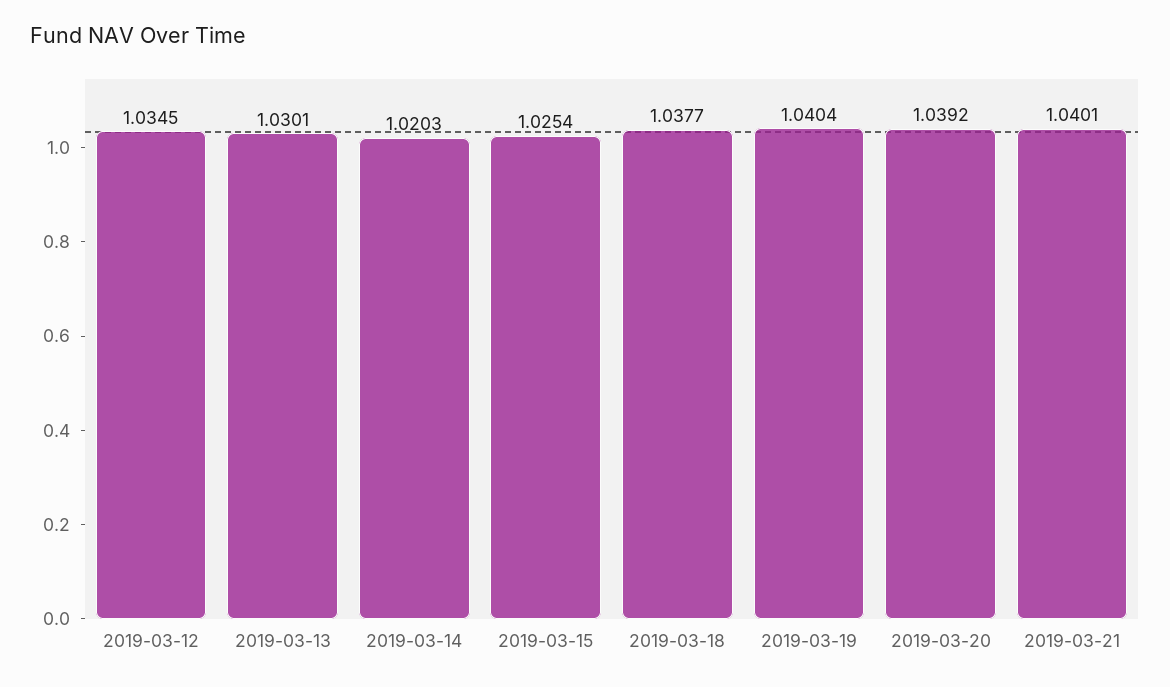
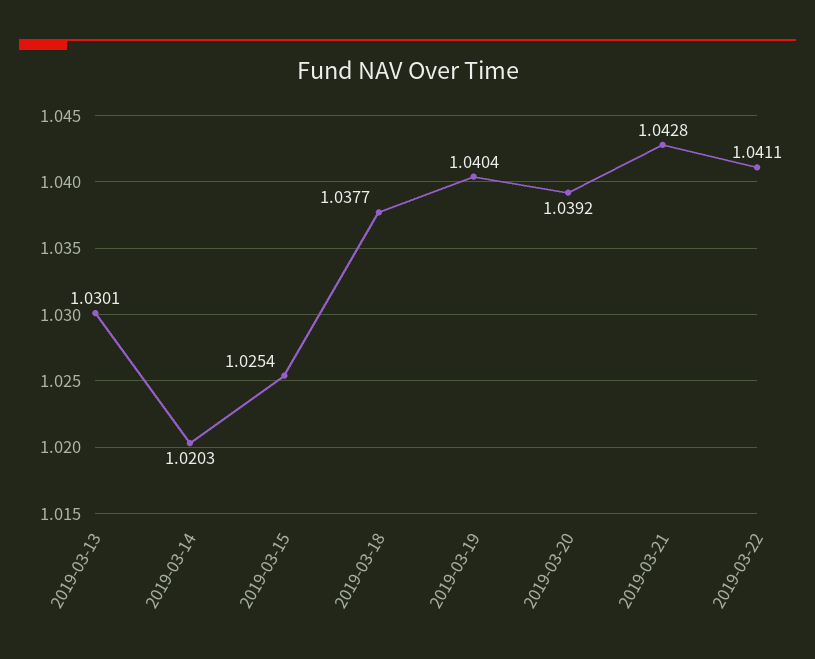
2019-03-12: 1.0345 -> none
2019-03-21: 1.0401 -> 1.0428
2019-03-22: none -> 1.0411

